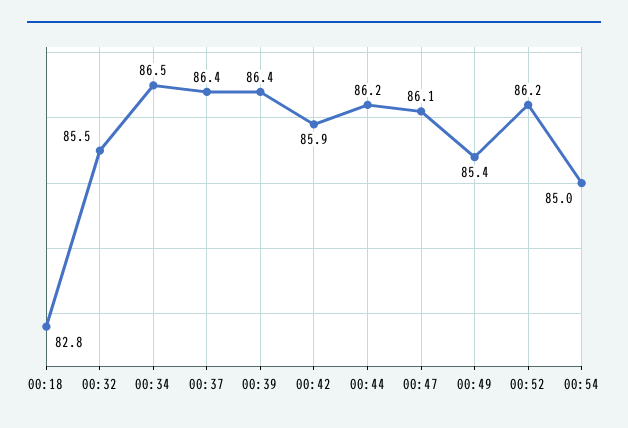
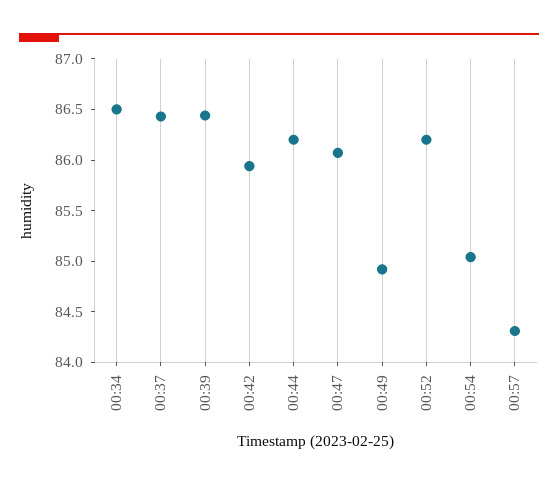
00:18: 82.8 -> none
00:32: 85.5 -> none
00:49: 85.4 -> 84.9
00:57: none -> 84.3

